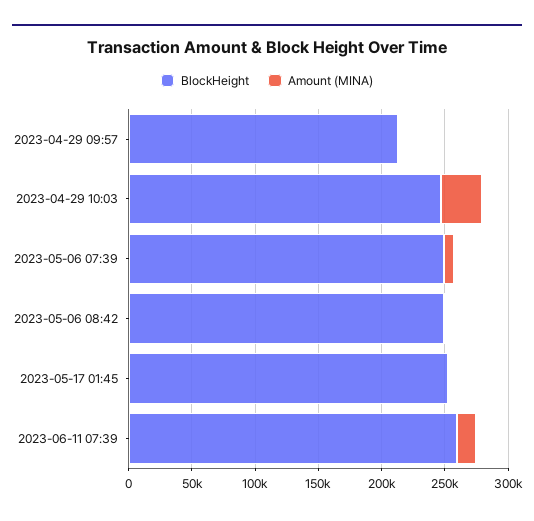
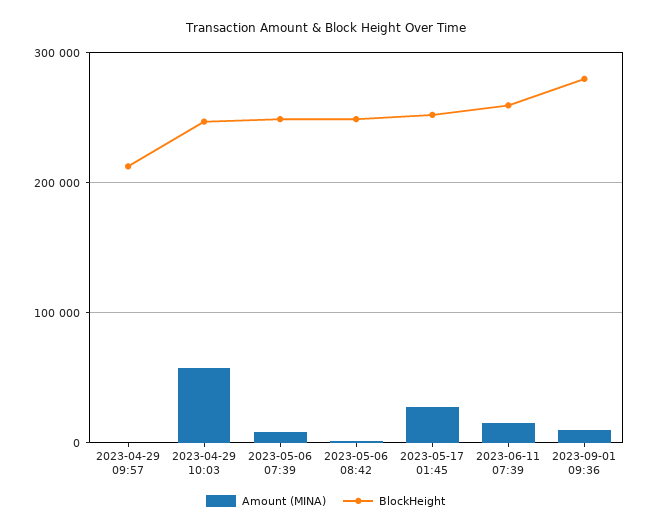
Amount (MINA), 2023-04-29 10:03: 30000 -> 60000
Amount (MINA), 2023-05-17 01:45: 0 -> 30000
Amount (MINA), 2023-09-01 09:36: none -> 10000
BlockHeight, 2023-09-01 09:36: none -> 280000

